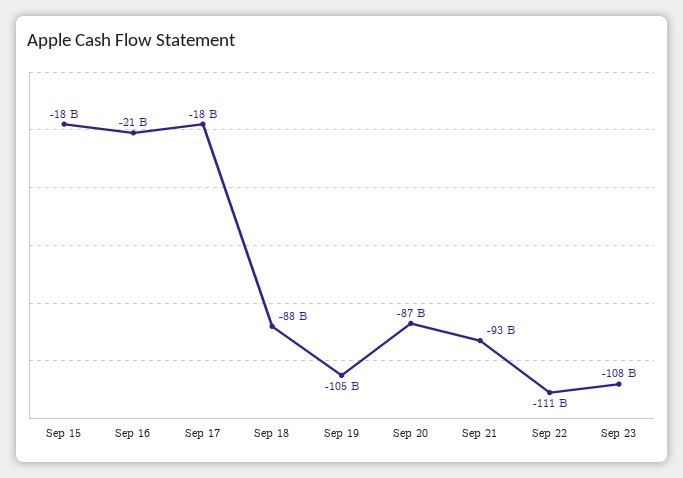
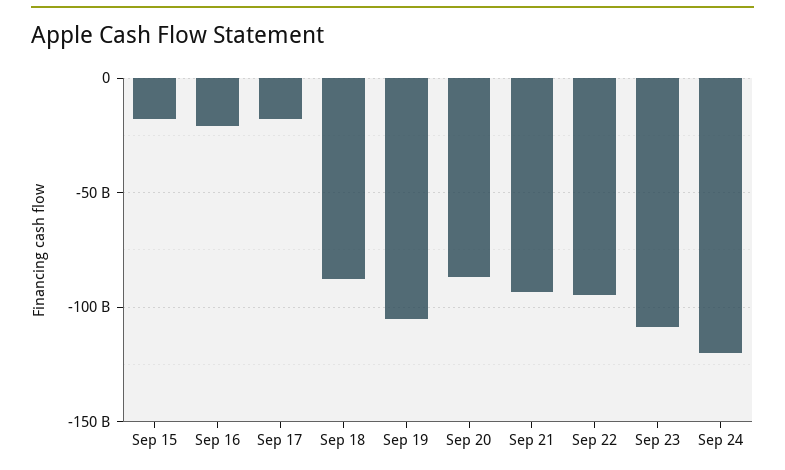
Sep 22: -111000000000 -> -95000000000
Sep 24: none -> -120000000000

